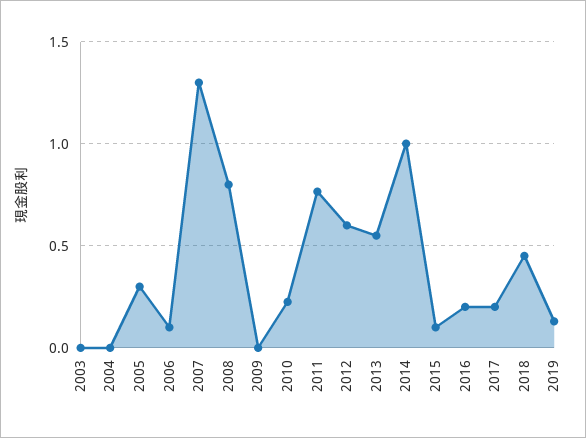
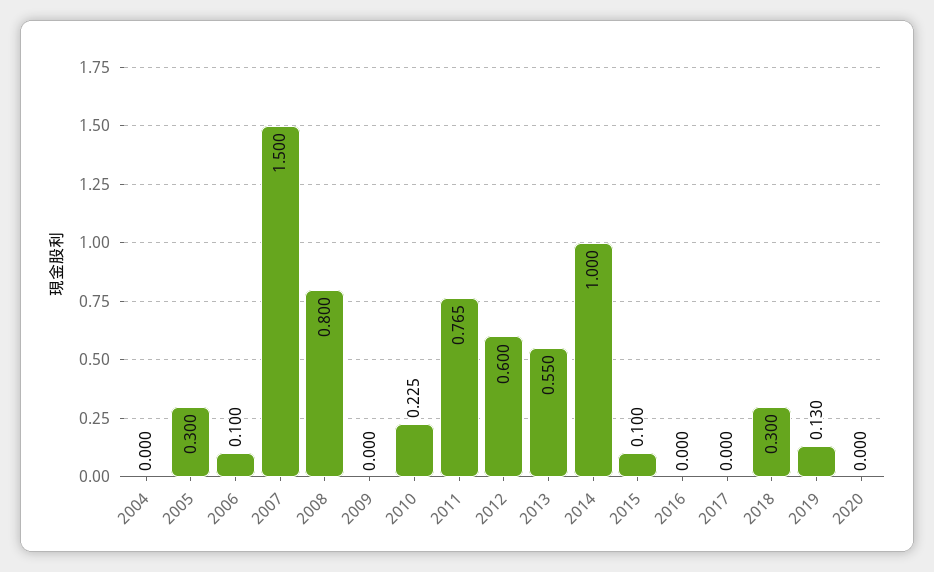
2003: 0 -> none
2007: 1.3 -> 1.5
2016: 0.2 -> 0
2017: 0.2 -> 0
2018: 0.45 -> 0.3
2020: none -> 0

